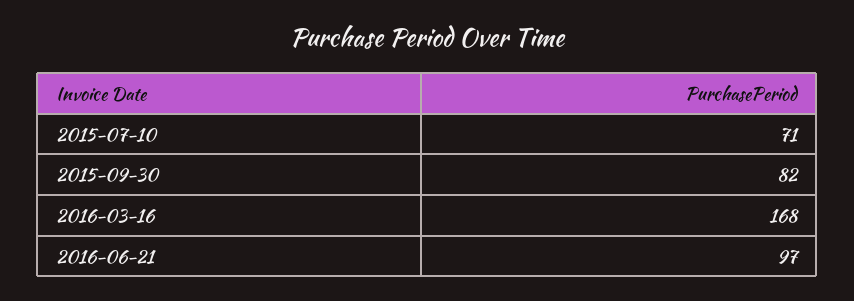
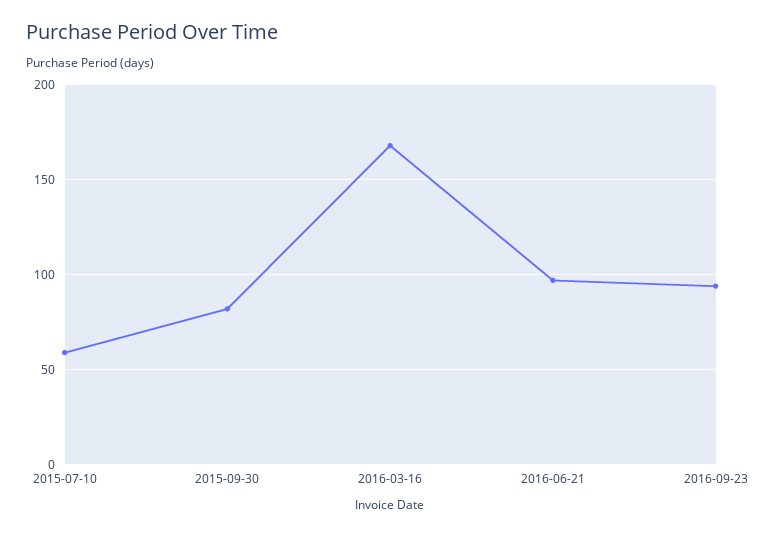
2015-07-10: 71 -> 60
2016-09-23: none -> 95

